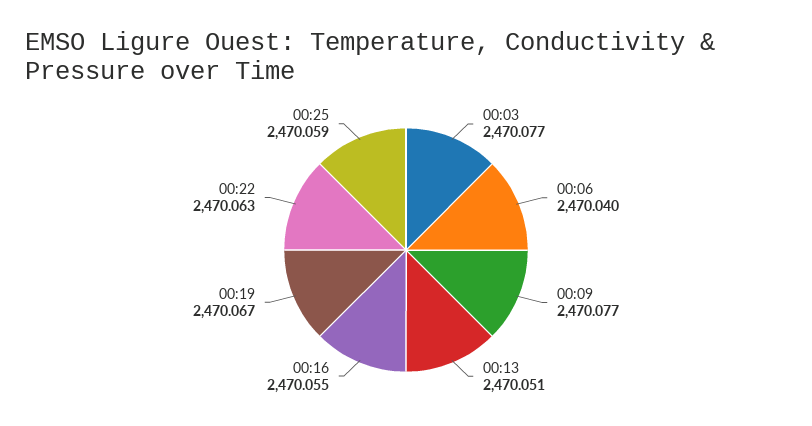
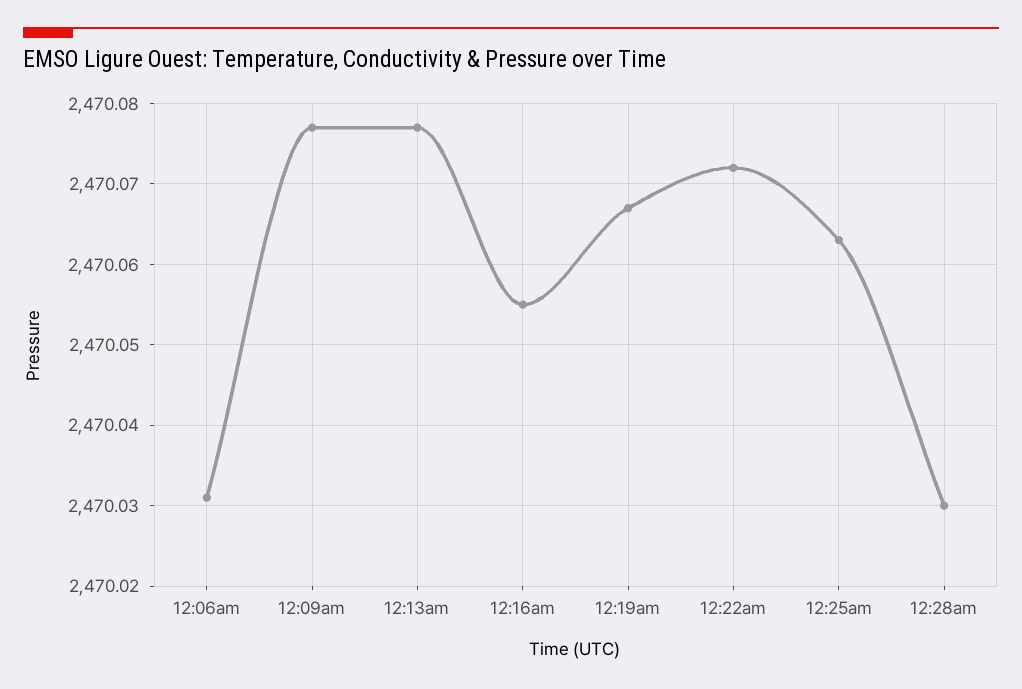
00:03: 2470.077 -> none
00:06: 2470.04 -> 2470.031
00:13: 2470.051 -> 2470.077
00:22: 2470.063 -> 2470.072
00:25: 2470.059 -> 2470.063
12:28am: none -> 2470.03

